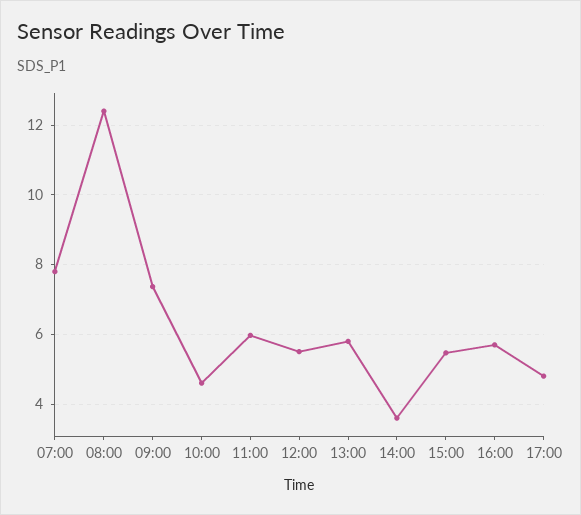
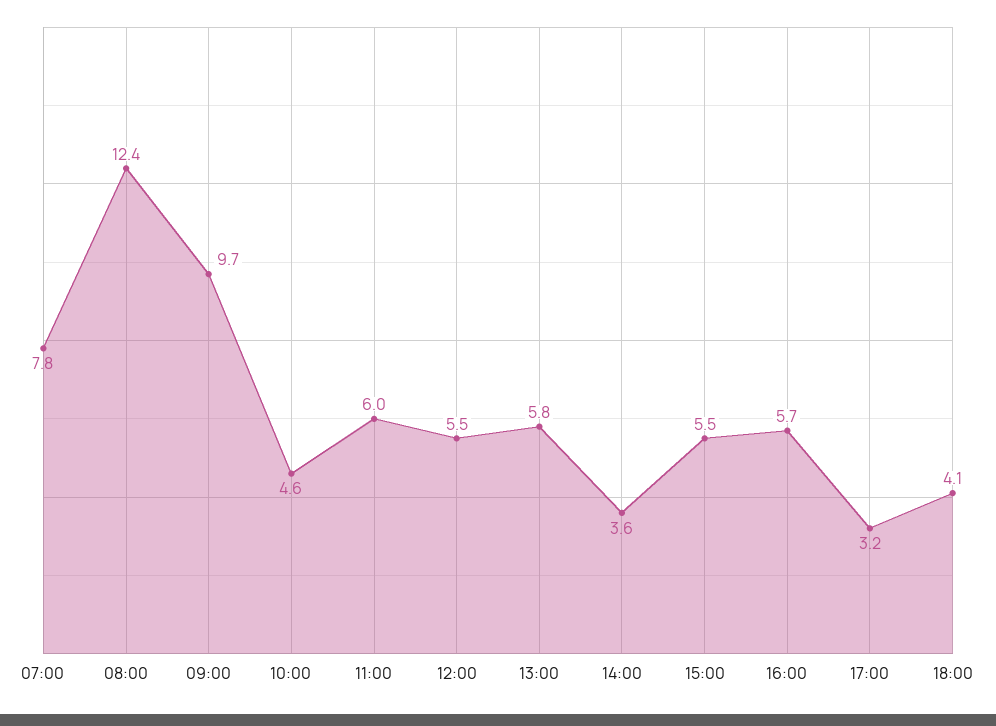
09:00: 7.4 -> 9.7
17:00: 4.8 -> 3.2
18:00: none -> 4.1

